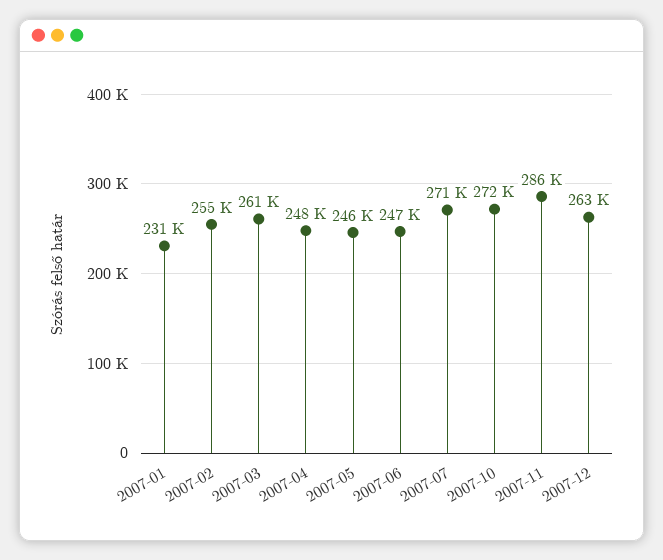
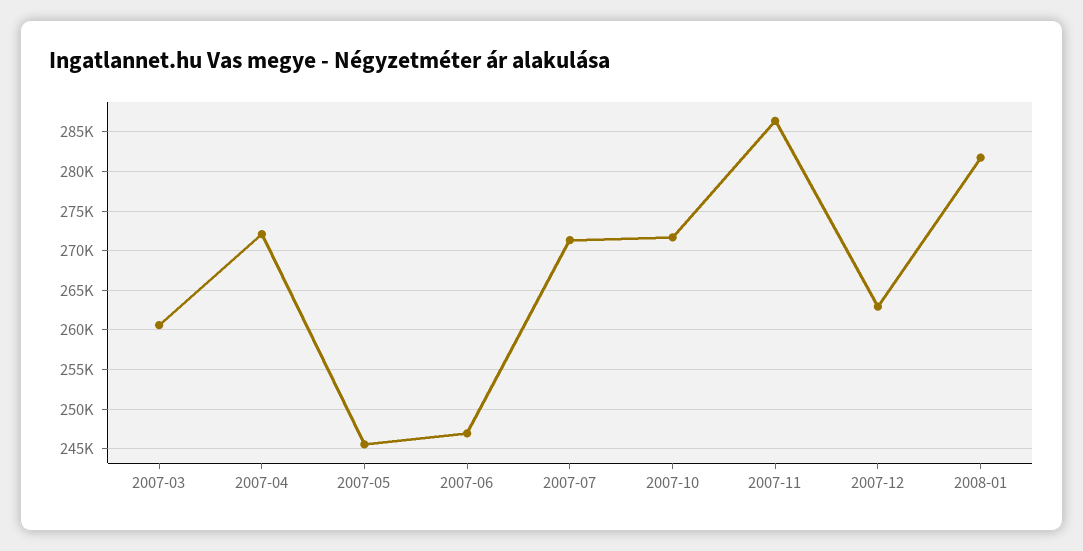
2007-01: 231000 -> none
2007-02: 255000 -> none
2007-04: 248000 -> 272000
2008-01: none -> 282000

